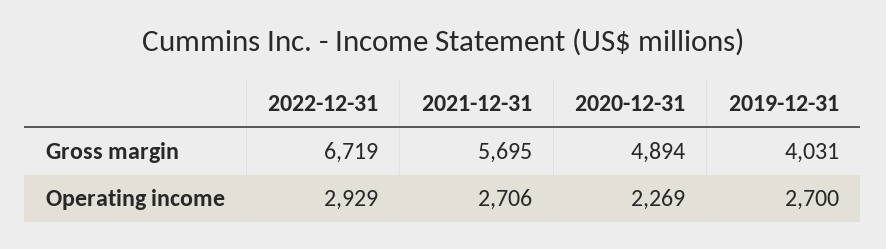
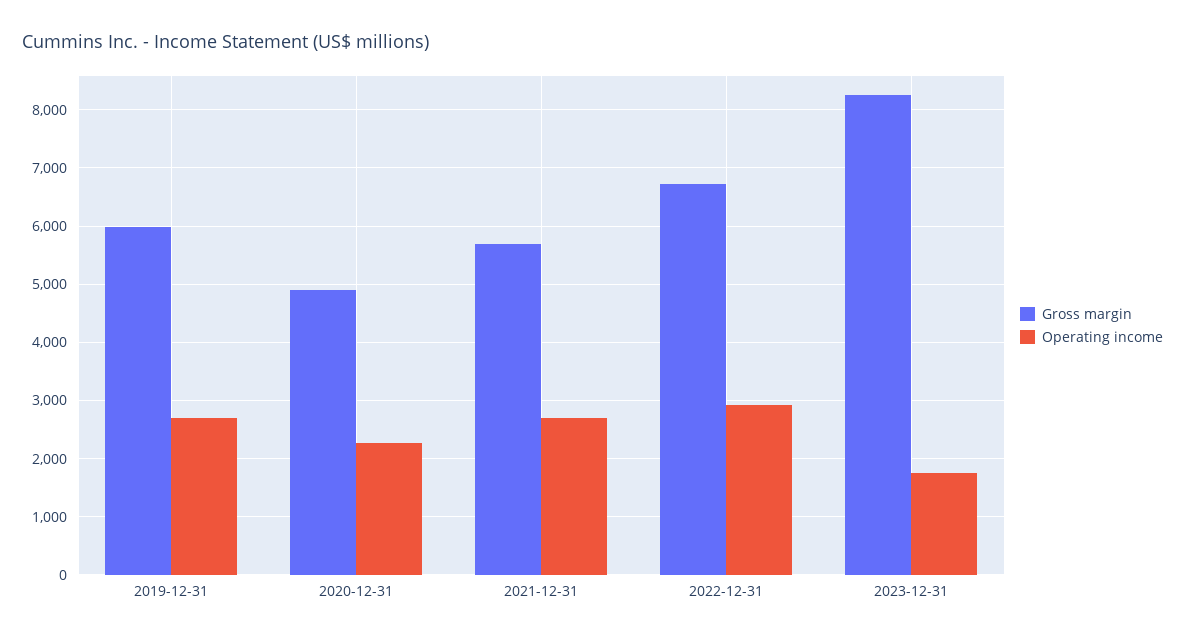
Gross margin, 2019-12-31: 4031 -> 6000
Gross margin, 2023-12-31: none -> 8200
Operating income, 2023-12-31: none -> 1800

